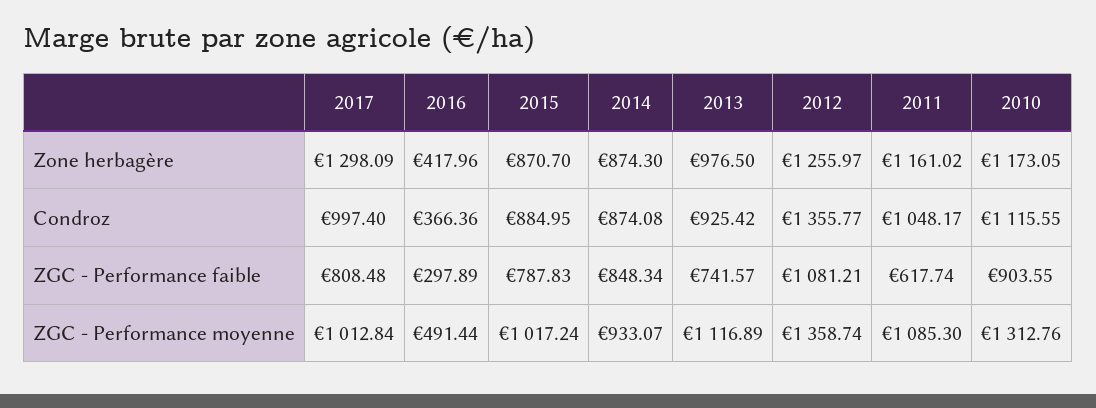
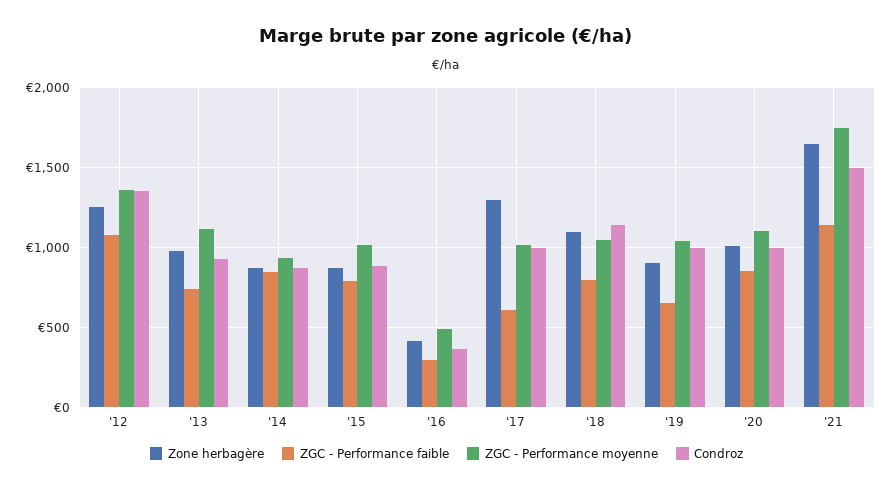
Zone herbagère, 2011: 1161.02 -> none
Zone herbagère, 2010: 1173.05 -> none
Condroz, 2011: 1048.17 -> none
Condroz, 2010: 1115.55 -> none
ZGC - Performance faible, 2017: 808.48 -> 600
ZGC - Performance faible, 2011: 617.74 -> none
ZGC - Performance faible, 2010: 903.55 -> none
ZGC - Performance moyenne, 2011: 1085.3 -> none
ZGC - Performance moyenne, 2010: 1312.76 -> none
Zone herbagère, '18: none -> 1100
ZGC - Performance faible, '18: none -> 800
ZGC - Performance moyenne, '18: none -> 1050
Condroz, '18: none -> 1150
Zone herbagère, '19: none -> 900
ZGC - Performance faible, '19: none -> 650
ZGC - Performance moyenne, '19: none -> 1050
Condroz, '19: none -> 1000
Zone herbagère, '20: none -> 1000
ZGC - Performance faible, '20: none -> 850
ZGC - Performance moyenne, '20: none -> 1100
Condroz, '20: none -> 1000
Zone herbagère, '21: none -> 1650
ZGC - Performance faible, '21: none -> 1150
ZGC - Performance moyenne, '21: none -> 1750
Condroz, '21: none -> 1500

